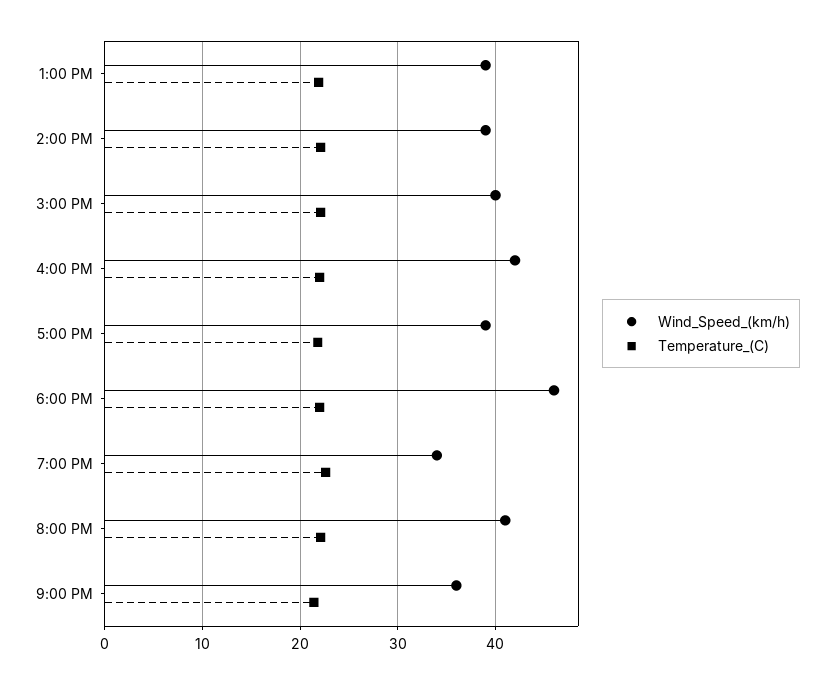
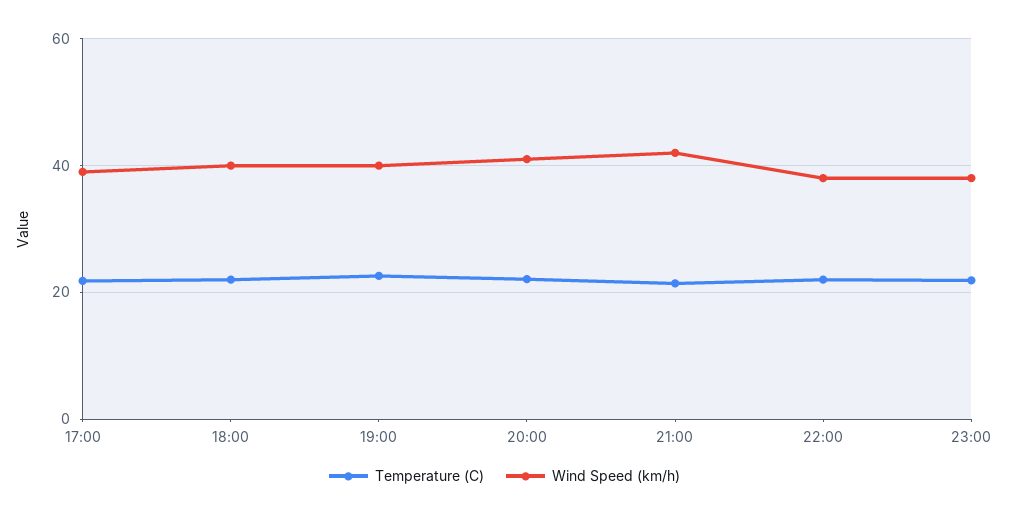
Wind_Speed_(km/h), 1:00 PM: 39 -> none
Temperature_(C), 1:00 PM: 22 -> none
Wind_Speed_(km/h), 2:00 PM: 39 -> none
Temperature_(C), 2:00 PM: 22 -> none
Wind_Speed_(km/h), 3:00 PM: 40 -> none
Temperature_(C), 3:00 PM: 22 -> none
Wind_Speed_(km/h), 4:00 PM: 42 -> none
Temperature_(C), 4:00 PM: 22 -> none
Wind_Speed_(km/h), 6:00 PM: 46 -> 40
Wind_Speed_(km/h), 7:00 PM: 34 -> 40
Wind_Speed_(km/h), 9:00 PM: 36 -> 42
Temperature_(C), 22:00: none -> 22
Wind_Speed_(km/h), 22:00: none -> 38
Temperature_(C), 23:00: none -> 22
Wind_Speed_(km/h), 23:00: none -> 38

